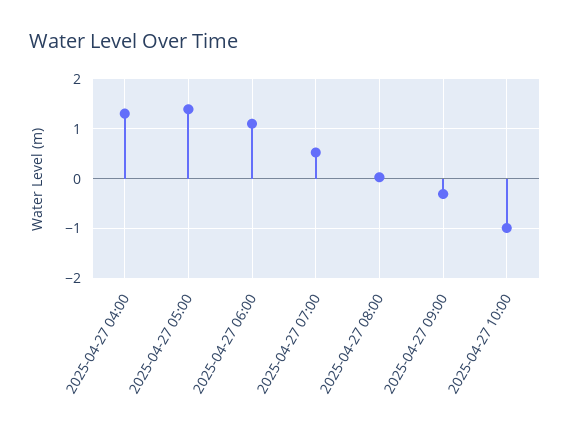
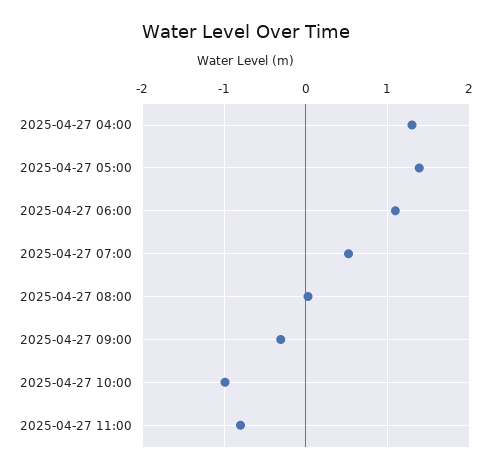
2025-04-27 11:00: none -> -0.8

